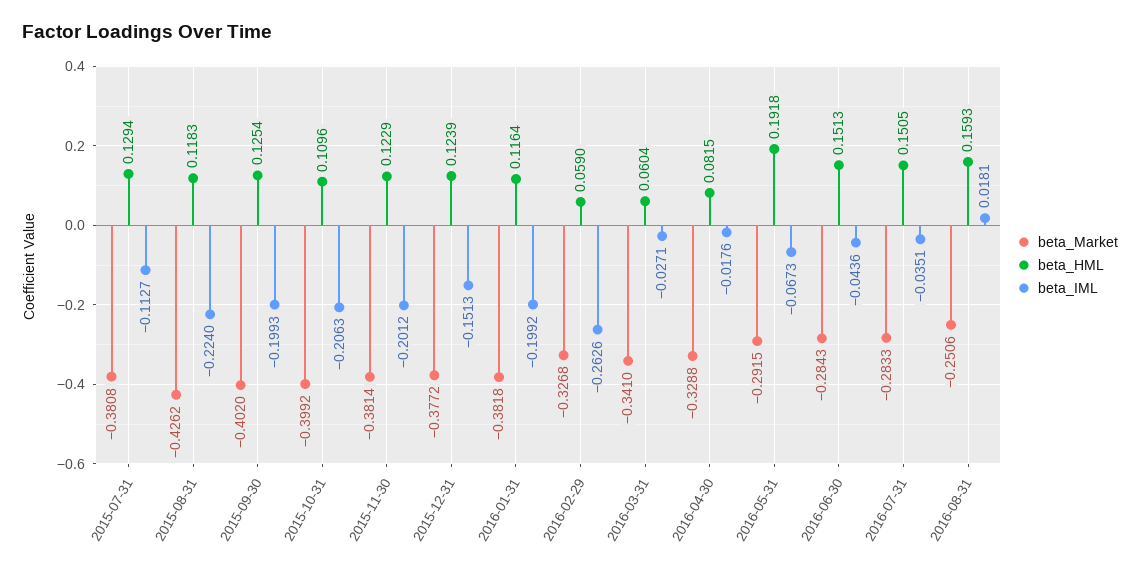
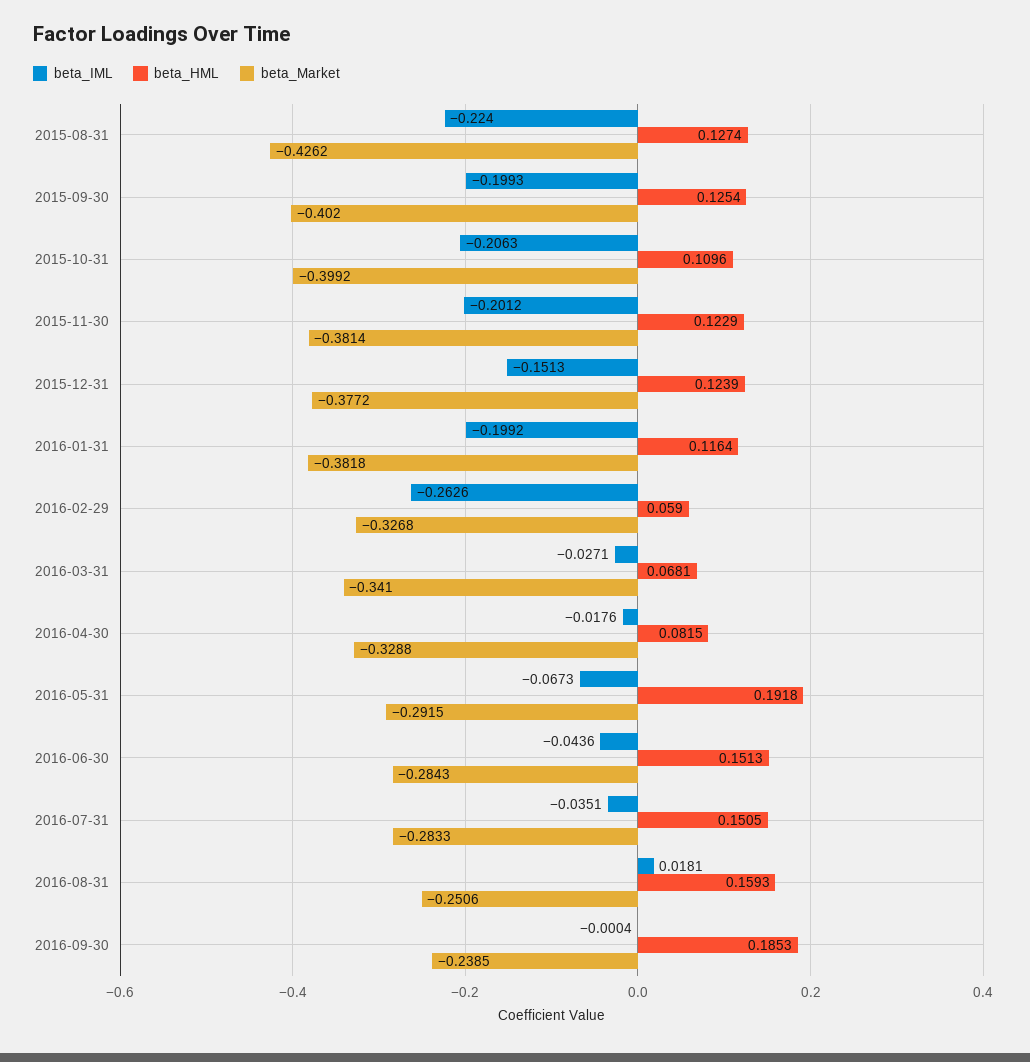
beta_Market, 2015-07-31: -0.3808 -> none
beta_HML, 2015-07-31: 0.1294 -> none
beta_IML, 2015-07-31: -0.1127 -> none
beta_HML, 2015-08-31: 0.1183 -> 0.1274
beta_HML, 2016-03-31: 0.0604 -> 0.0681
beta_IML, 2016-09-30: none -> -0.0004
beta_HML, 2016-09-30: none -> 0.1853
beta_Market, 2016-09-30: none -> -0.2385

